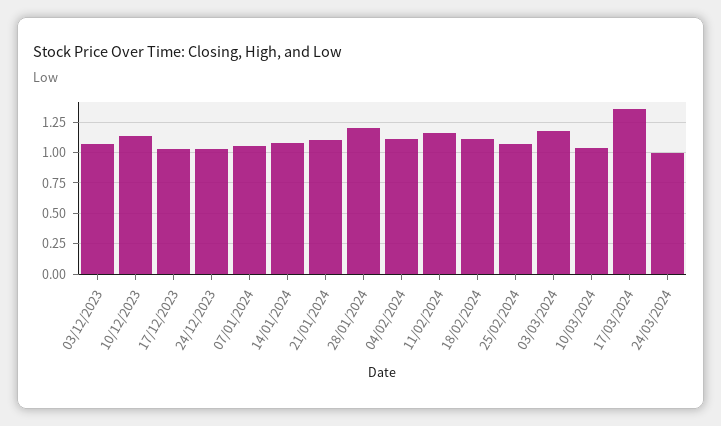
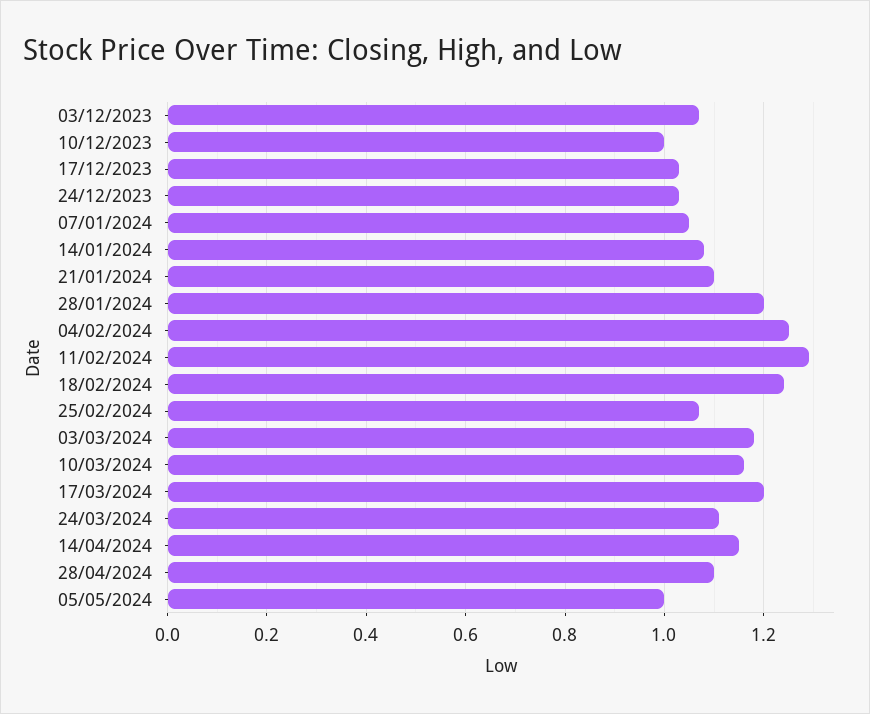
10/12/2023: 1.15 -> 1
04/02/2024: 1.1 -> 1.25
11/02/2024: 1.15 -> 1.3
18/02/2024: 1.1 -> 1.25
10/03/2024: 1.05 -> 1.15
17/03/2024: 1.35 -> 1.2
24/03/2024: 1 -> 1.1
14/04/2024: none -> 1.15
28/04/2024: none -> 1.1
05/05/2024: none -> 1

